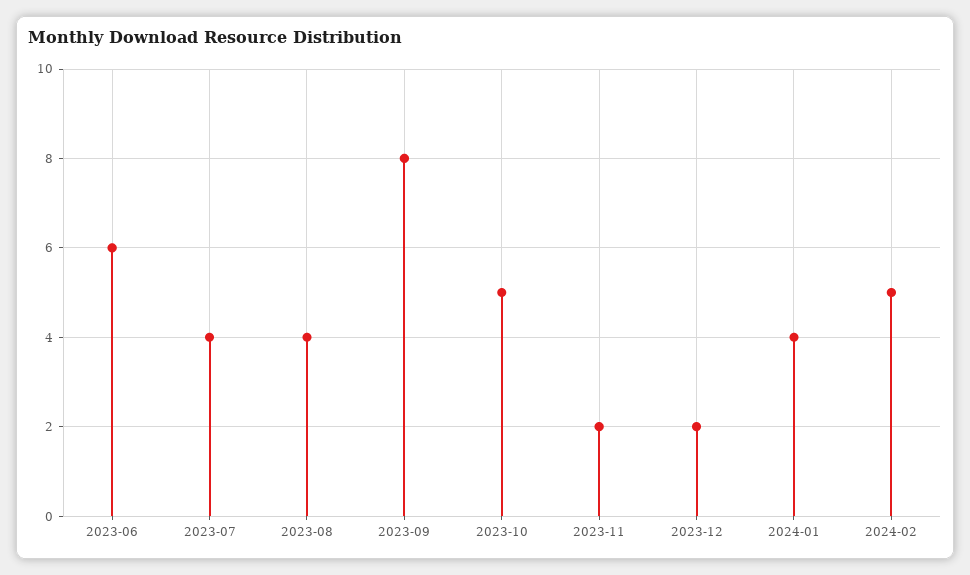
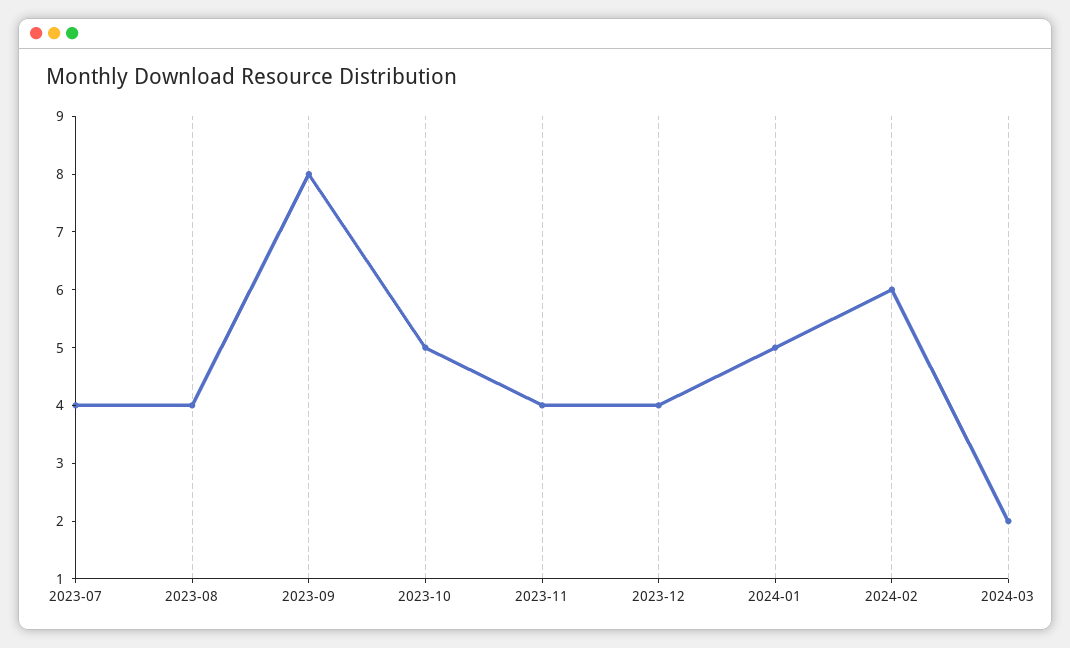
2023-06: 6 -> none
2023-11: 2 -> 4
2023-12: 2 -> 4
2024-01: 4 -> 5
2024-02: 5 -> 6
2024-03: none -> 2

